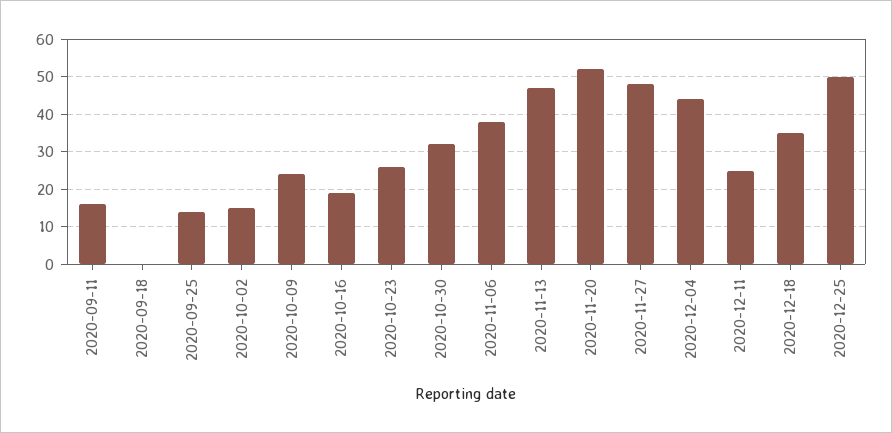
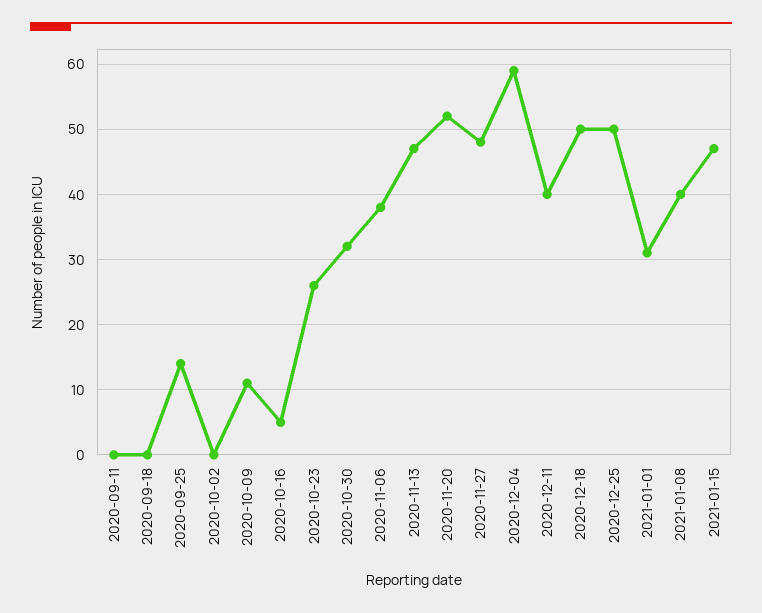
2020-09-11: 15 -> 0
2020-10-02: 15 -> 0
2020-10-09: 25 -> 11
2020-10-16: 20 -> 5
2020-12-04: 45 -> 59
2020-12-11: 25 -> 40
2020-12-18: 35 -> 50
2021-01-01: none -> 31
2021-01-08: none -> 40
2021-01-15: none -> 47

